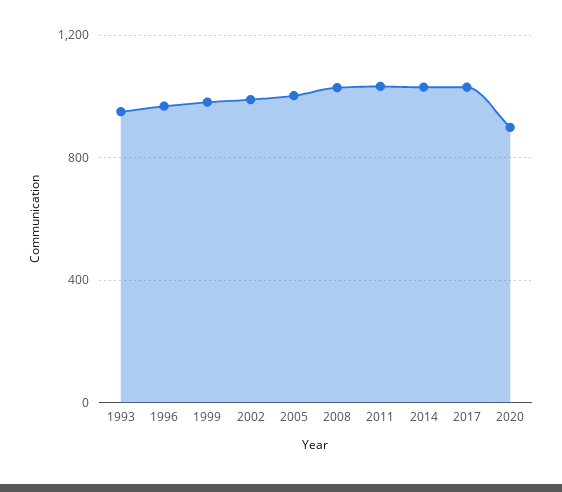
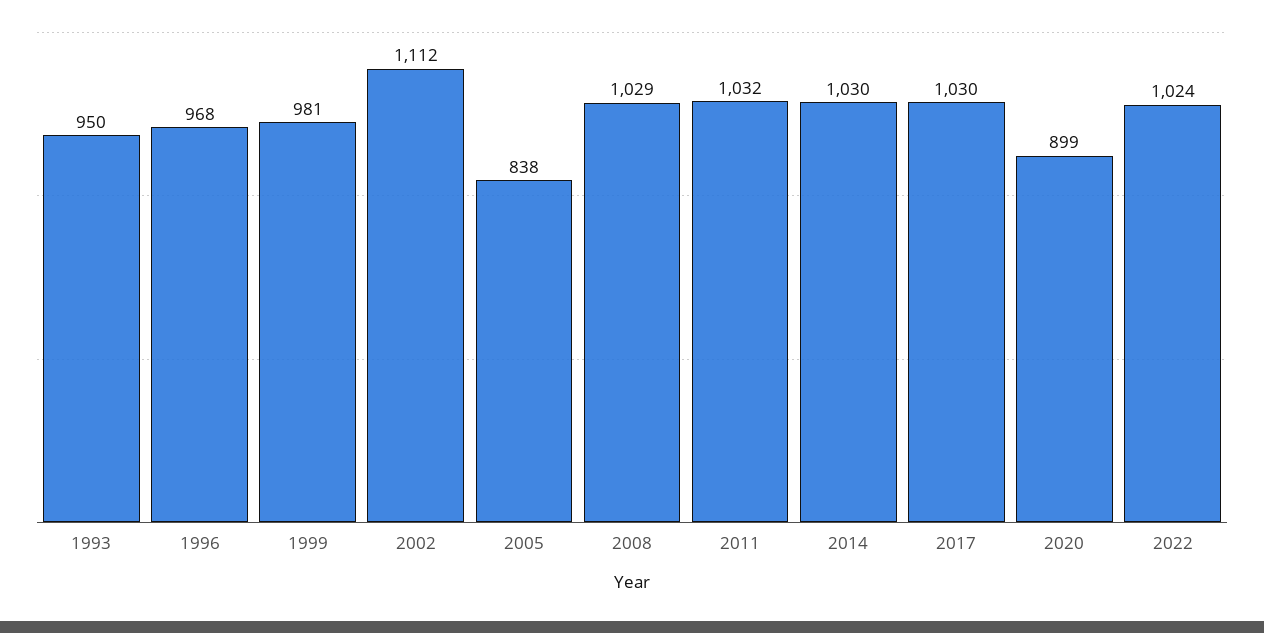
2002: 1000 -> 1112
2005: 1000 -> 838
2022: none -> 1024

